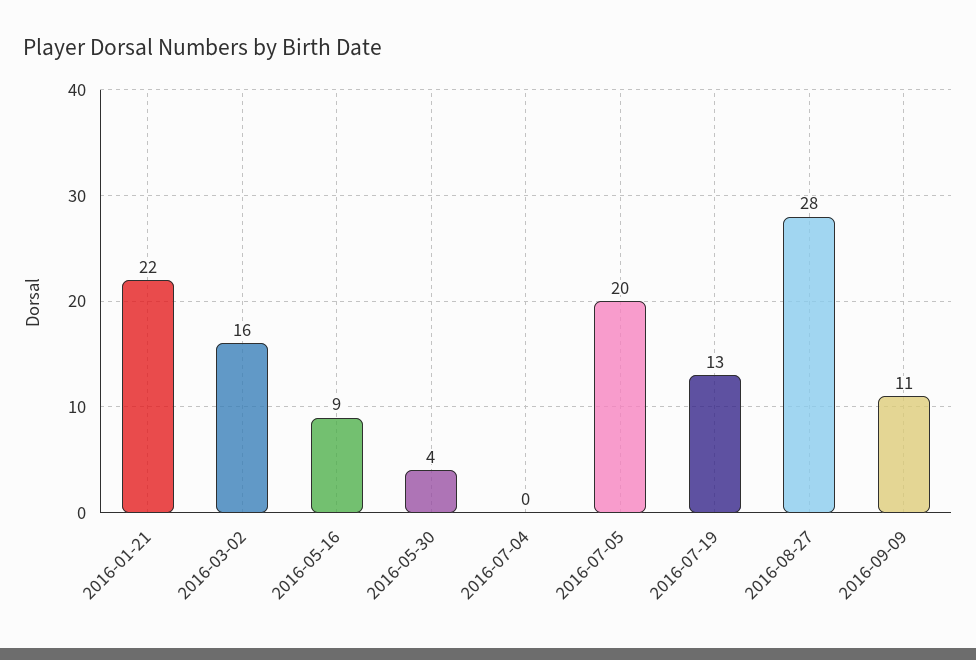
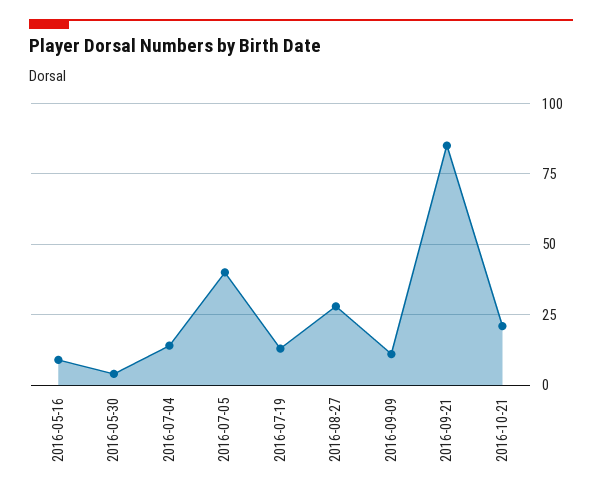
2016-01-21: 22 -> none
2016-03-02: 16 -> none
2016-07-04: 0 -> 15
2016-07-05: 20 -> 40
2016-09-21: none -> 85
2016-10-21: none -> 20

